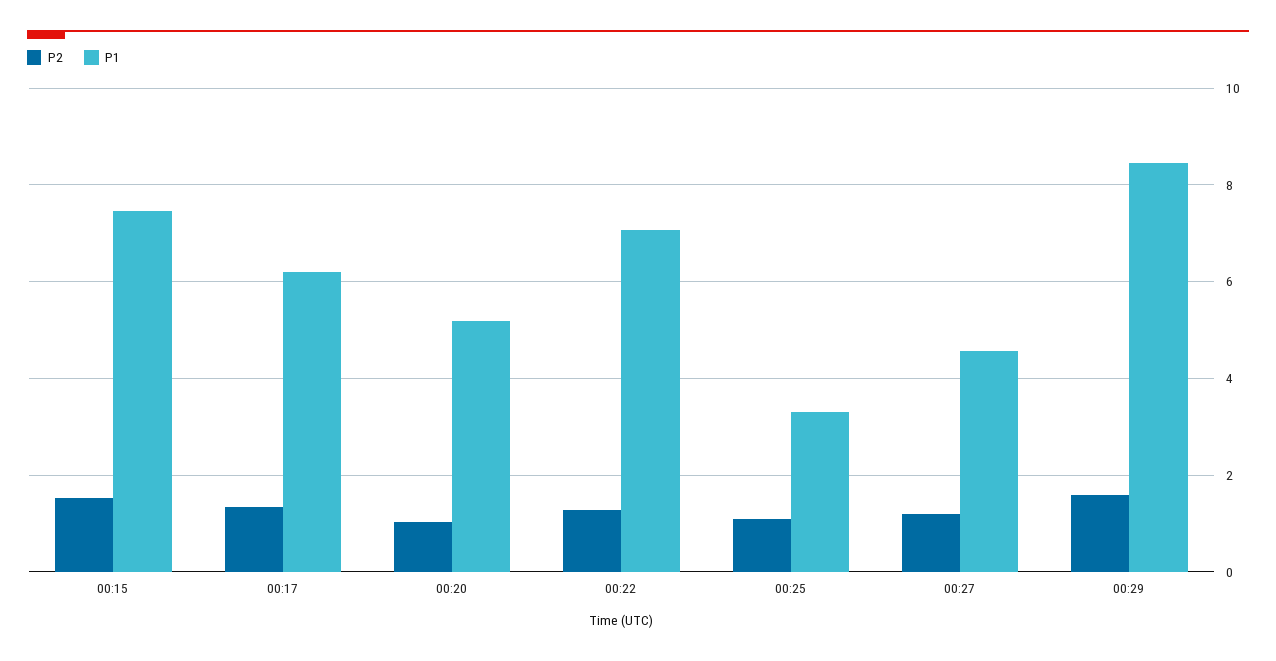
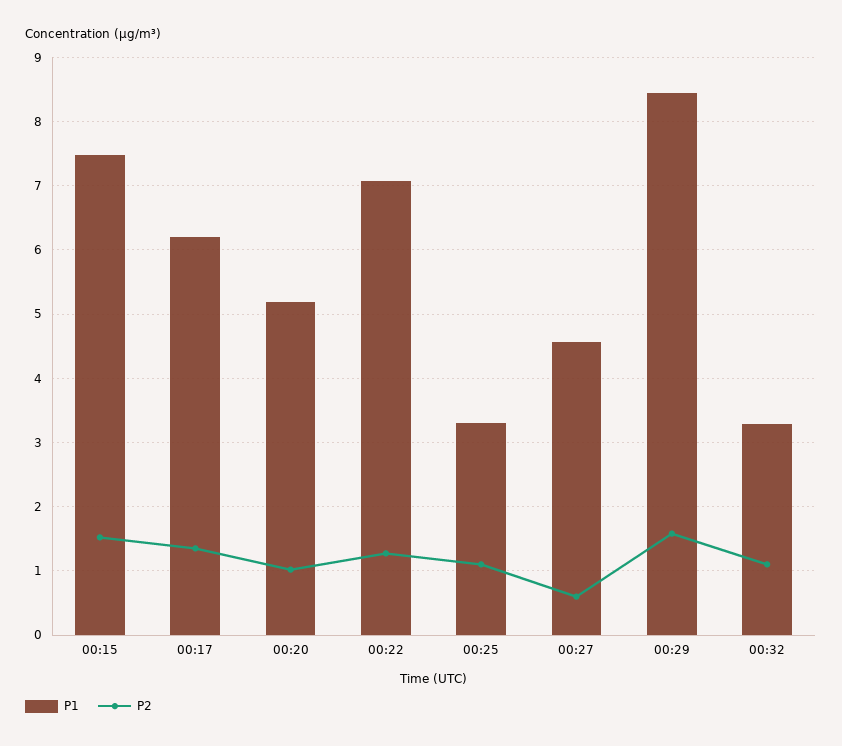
P2, 00:27: 1.2 -> 0.6
P1, 00:32: none -> 3.3
P2, 00:32: none -> 1.1

